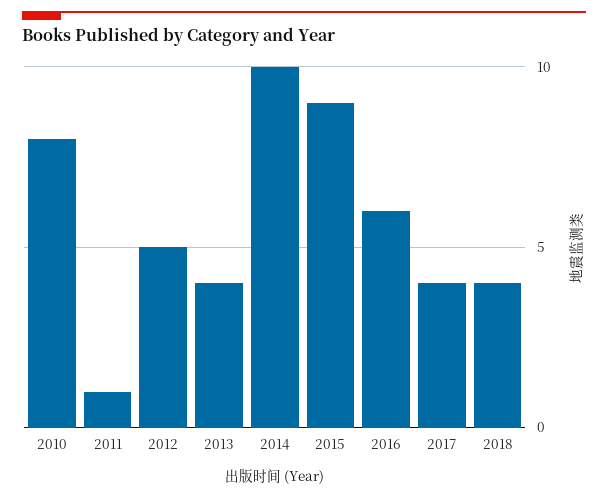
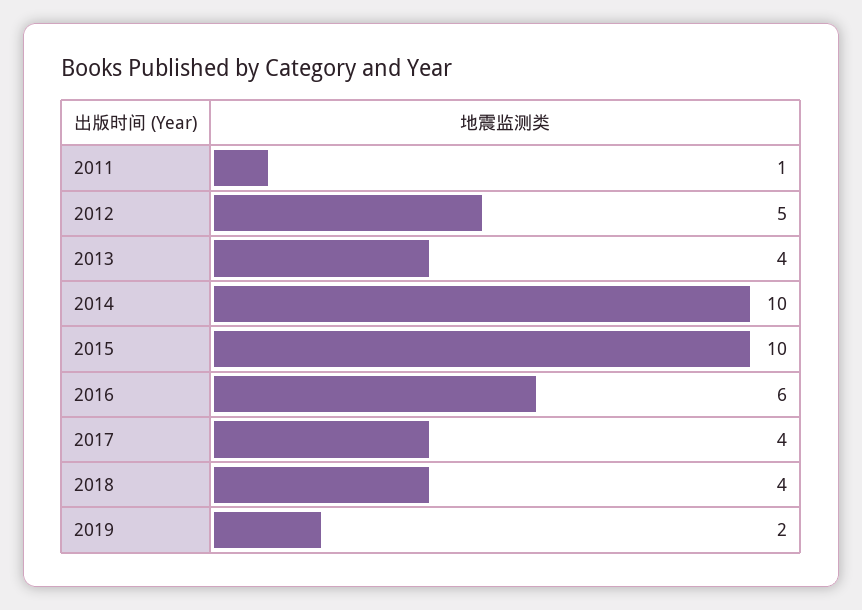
2010: 8 -> none
2015: 9 -> 10
2019: none -> 2

